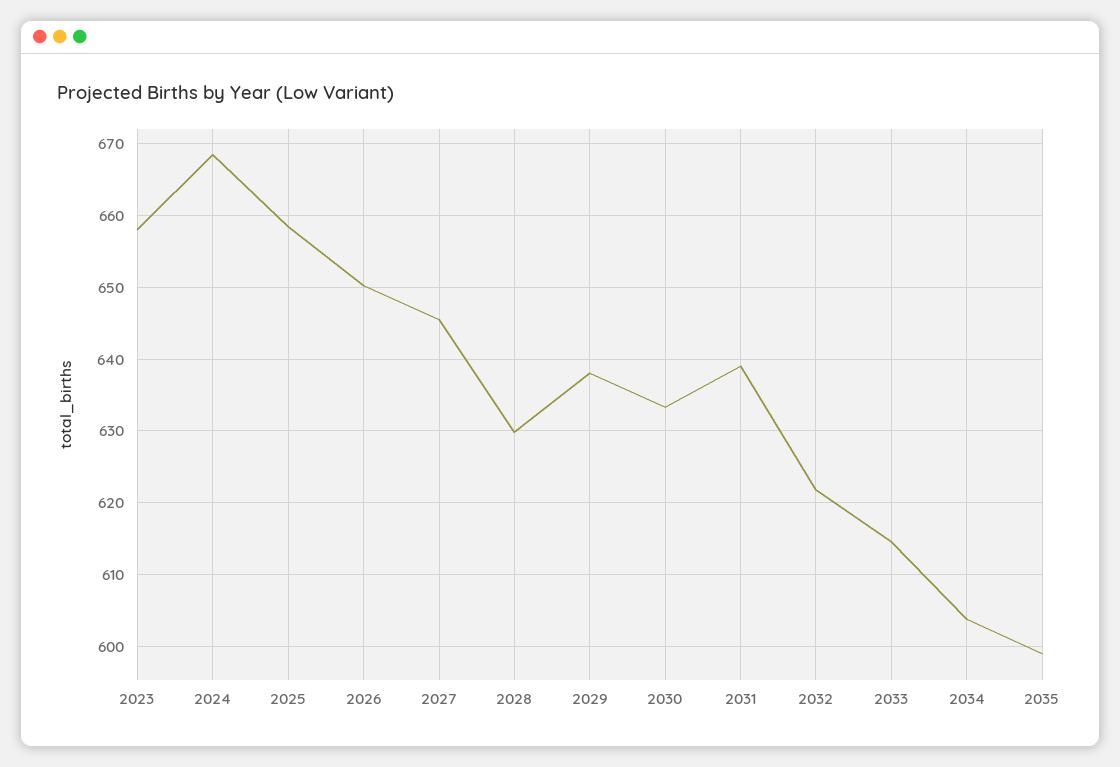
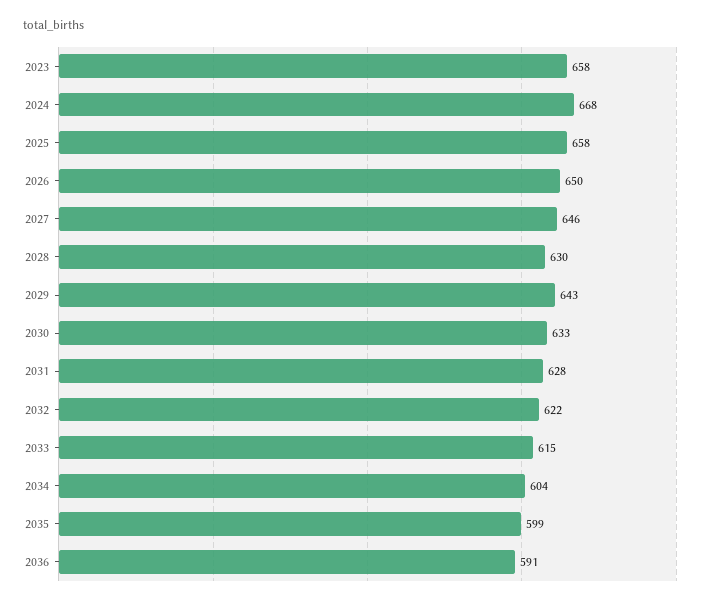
2029: 638 -> 643
2031: 639 -> 628
2036: none -> 591

